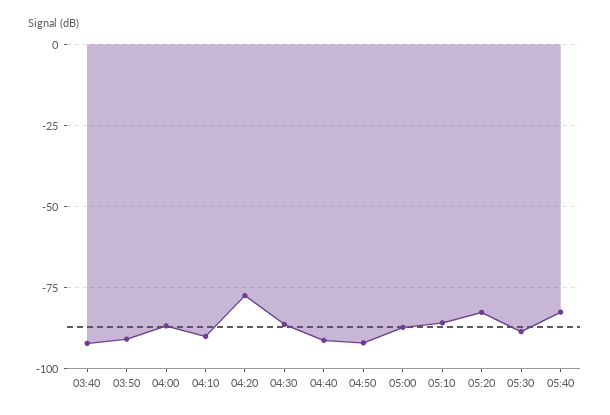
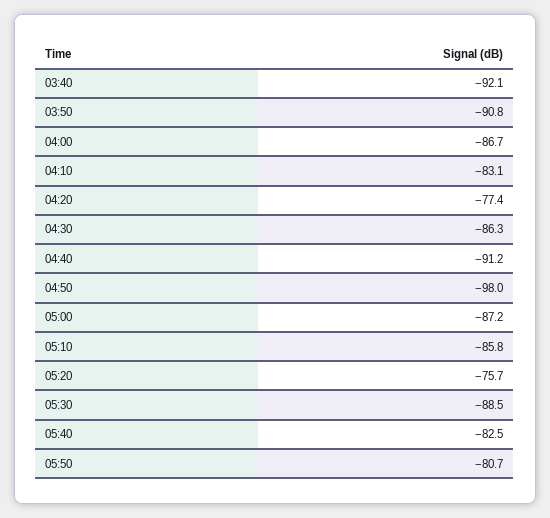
04:10: -90 -> -83.1
04:50: -92.5 -> -98
05:20: -82.5 -> -75.7
05:50: none -> -80.7

